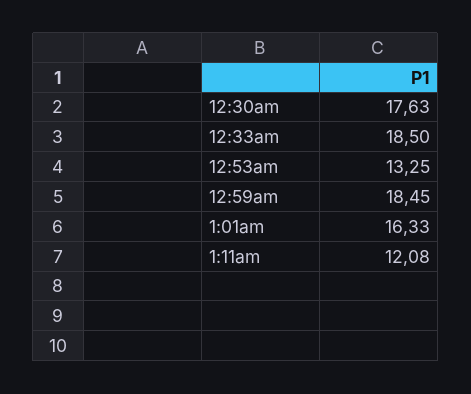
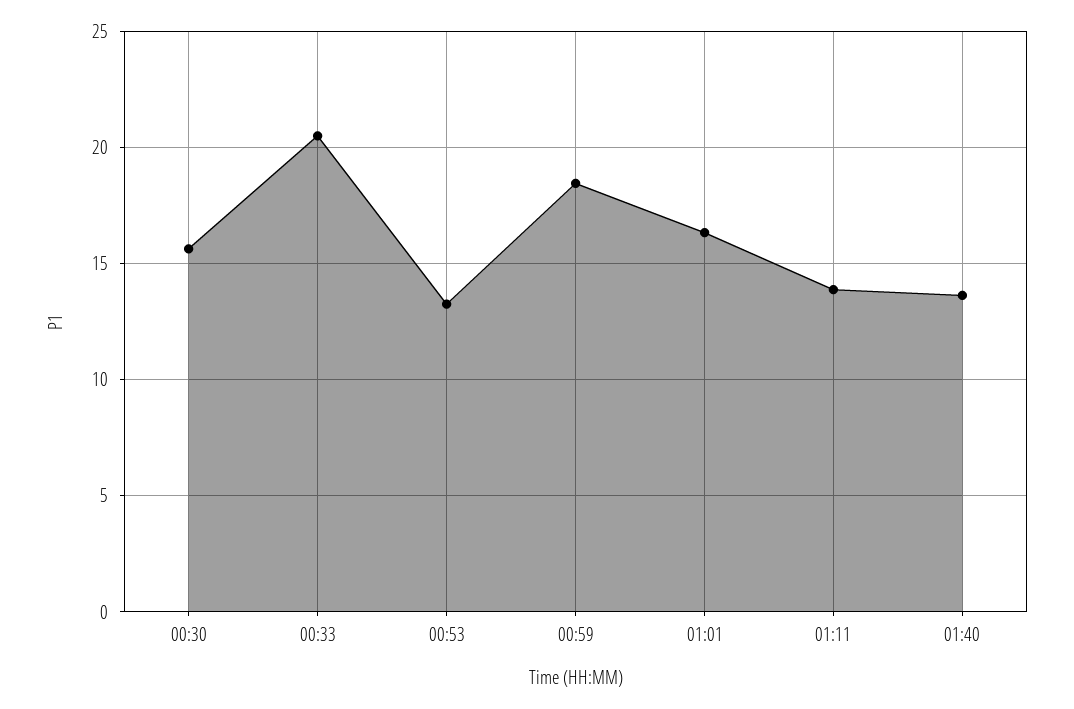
12:30am: 17.63 -> 15.5
12:33am: 18.5 -> 20.5
1:11am: 12.08 -> 14
01:40: none -> 13.5

